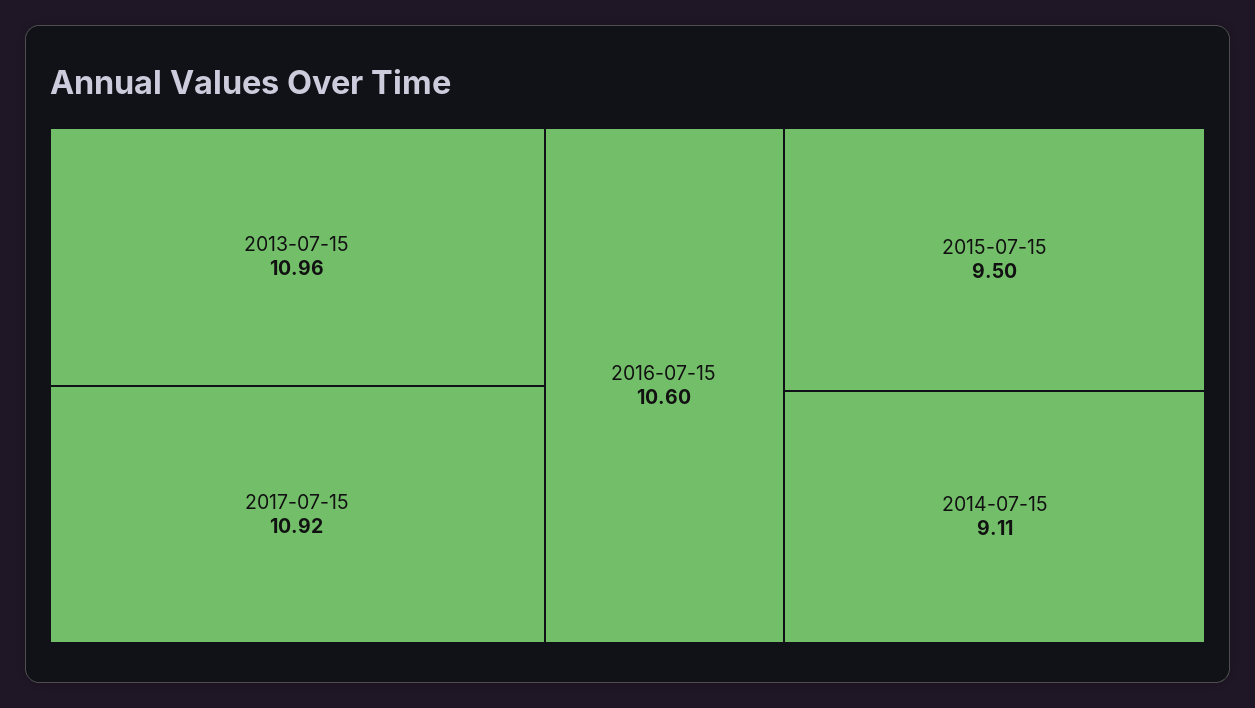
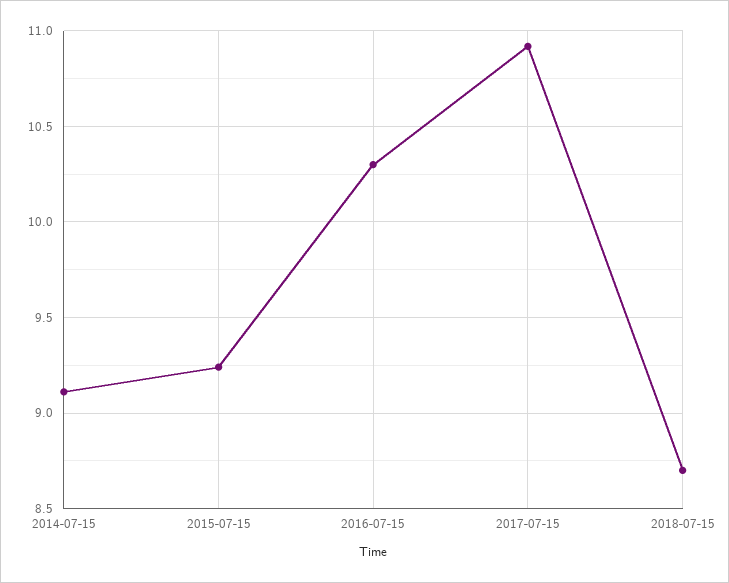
2013-07-15: 10.96 -> none
2016-07-15: 10.6 -> 10.3
2015-07-15: 9.5 -> 9.25
2018-07-15: none -> 8.7

